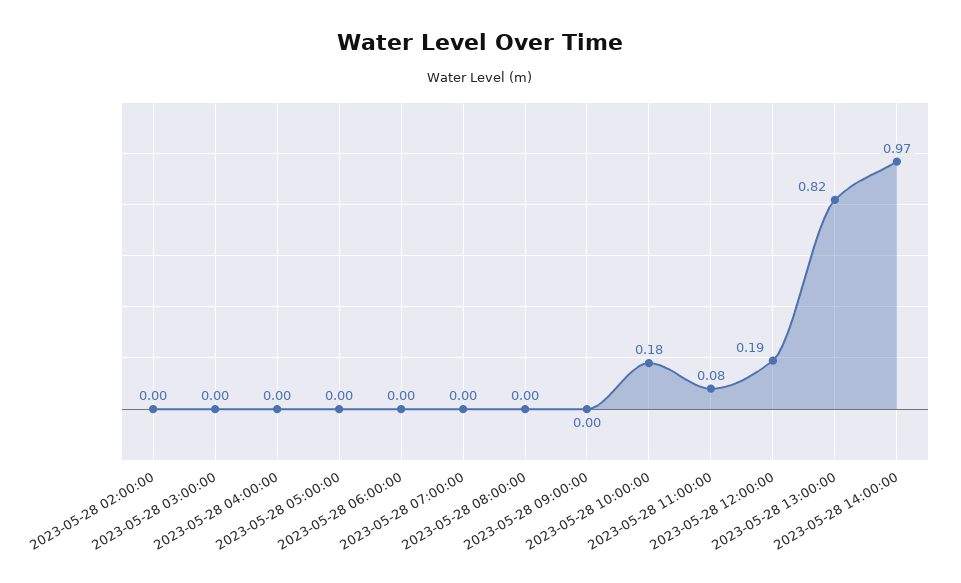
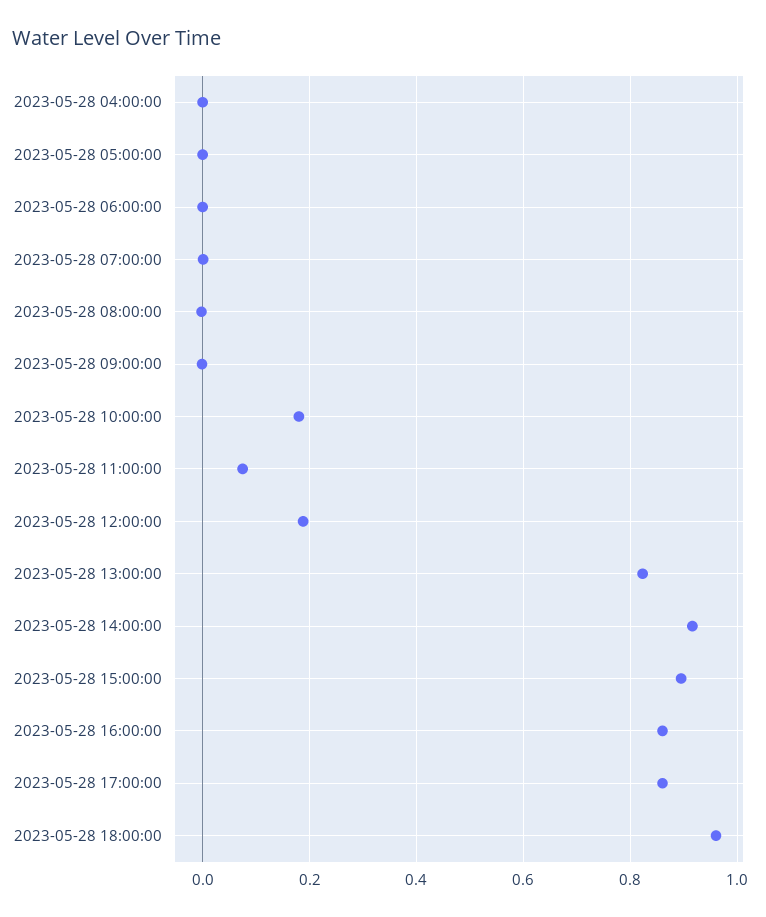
2023-05-28 02:00:00: 0 -> none
2023-05-28 03:00:00: 0 -> none
2023-05-28 14:00:00: 0.97 -> 0.92
2023-05-28 15:00:00: none -> 0.9
2023-05-28 16:00:00: none -> 0.86
2023-05-28 17:00:00: none -> 0.86
2023-05-28 18:00:00: none -> 0.96

